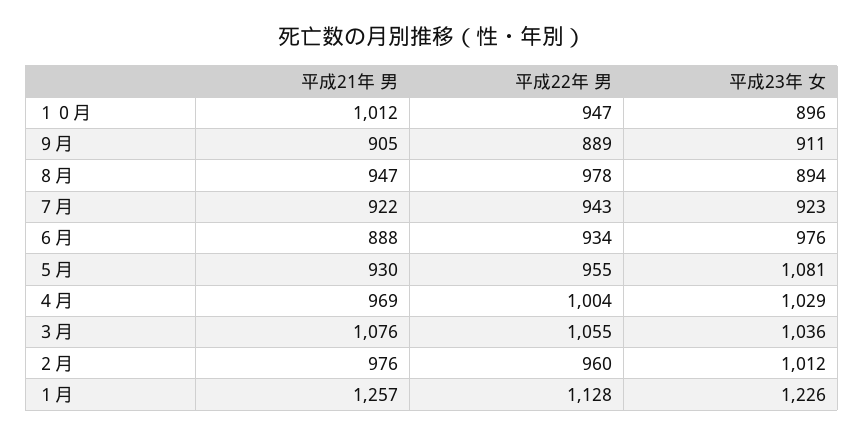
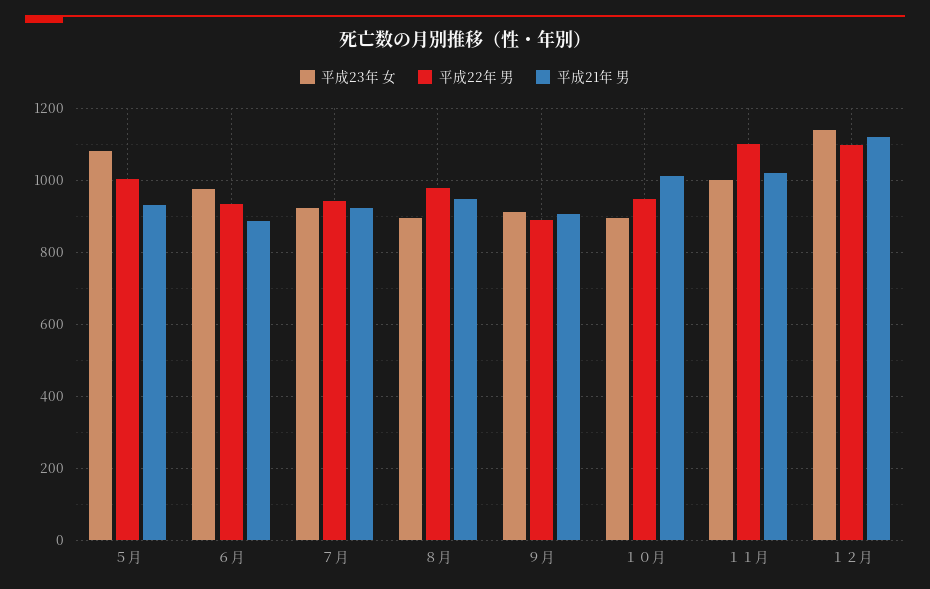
平成22年 男, ５月: 955 -> 1000
平成21年 男, ４月: 969 -> none
平成22年 男, ４月: 1004 -> none
平成23年 女, ４月: 1029 -> none
平成21年 男, ３月: 1076 -> none
平成22年 男, ３月: 1055 -> none
平成23年 女, ３月: 1036 -> none
平成21年 男, ２月: 976 -> none
平成22年 男, ２月: 960 -> none
平成23年 女, ２月: 1012 -> none
平成21年 男, １月: 1257 -> none
平成22年 男, １月: 1128 -> none
平成23年 女, １月: 1226 -> none
平成23年 女, １１月: none -> 1000
平成22年 男, １１月: none -> 1100
平成21年 男, １１月: none -> 1020
平成23年 女, １２月: none -> 1140
平成22年 男, １２月: none -> 1100
平成21年 男, １２月: none -> 1120

